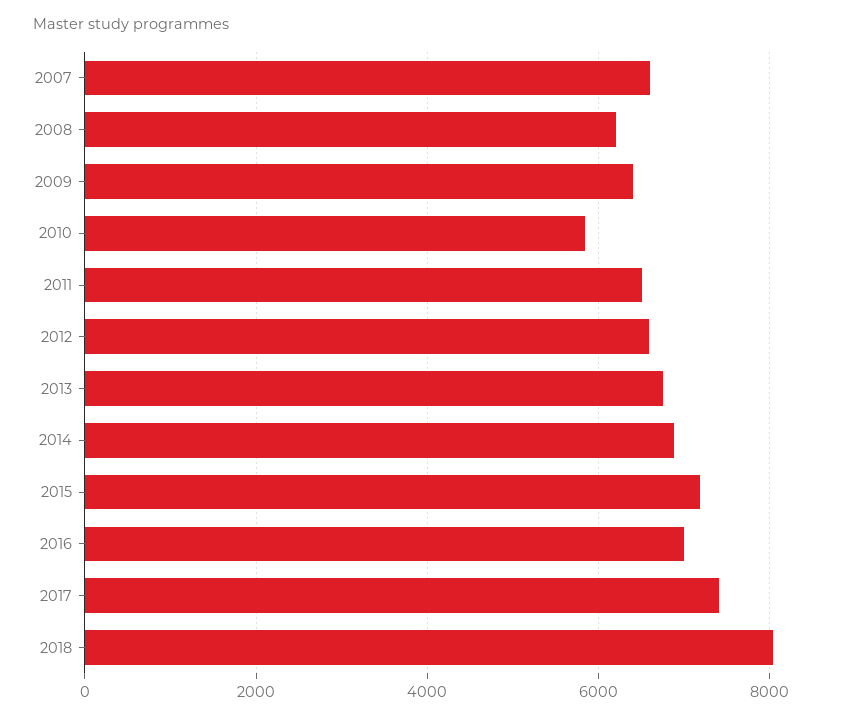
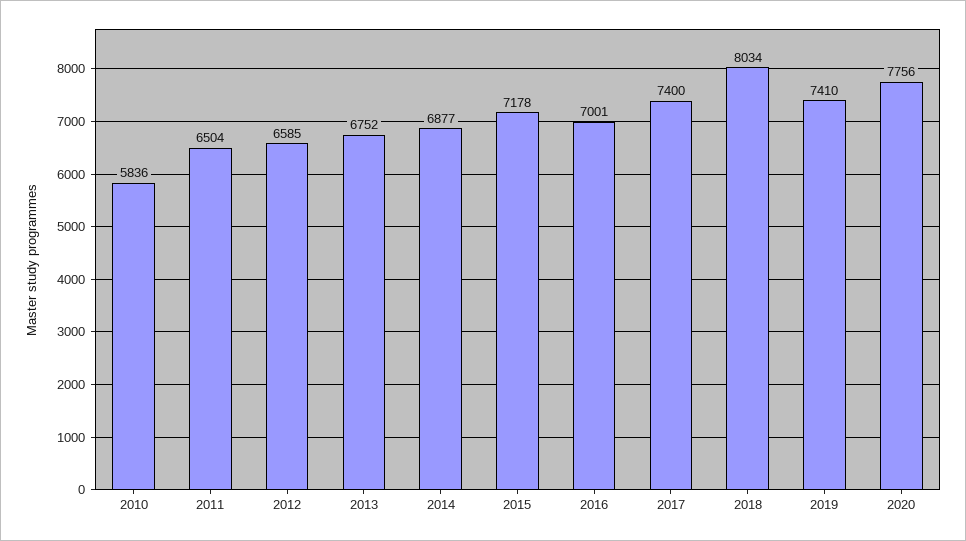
2007: 6600 -> none
2008: 6200 -> none
2009: 6400 -> none
2019: none -> 7410
2020: none -> 7756

